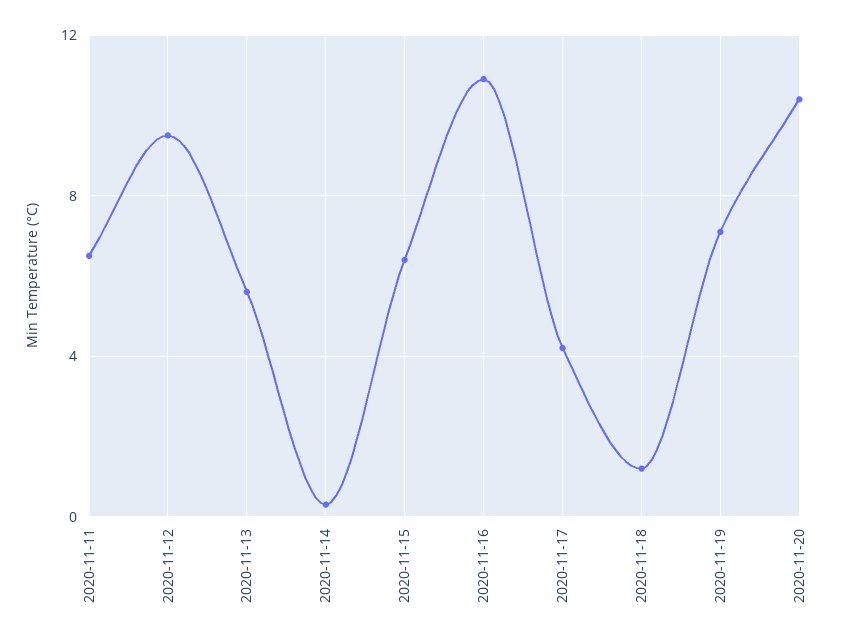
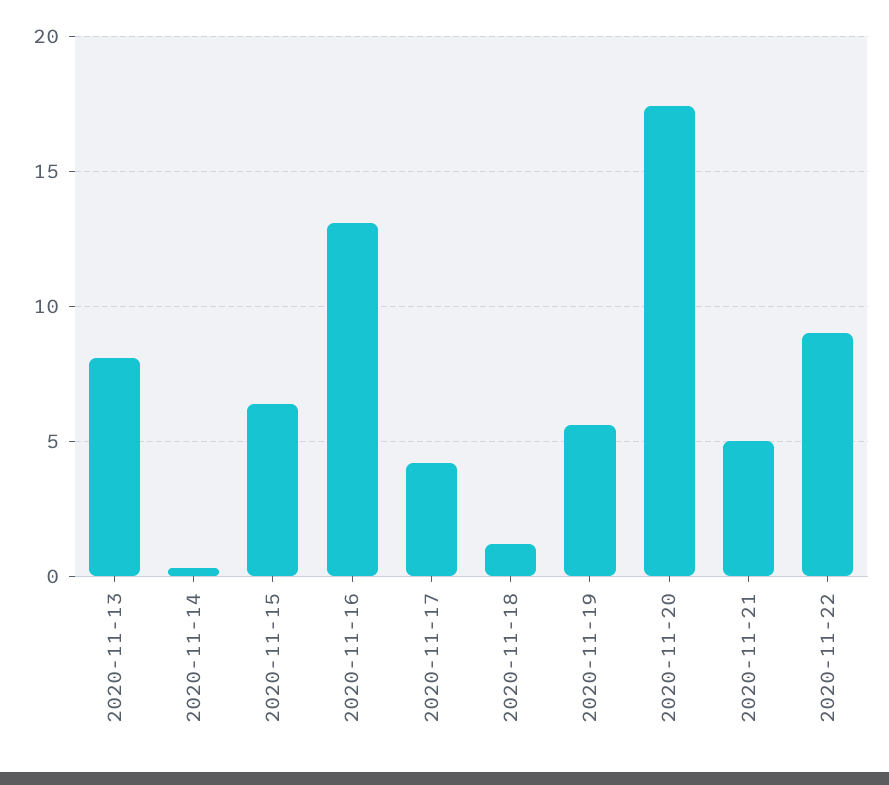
2020-11-11: 6.5 -> none
2020-11-12: 9.5 -> none
2020-11-13: 5.5 -> 8
2020-11-16: 11 -> 13
2020-11-19: 7 -> 5.5
2020-11-20: 10.5 -> 17.5
2020-11-21: none -> 5
2020-11-22: none -> 9

